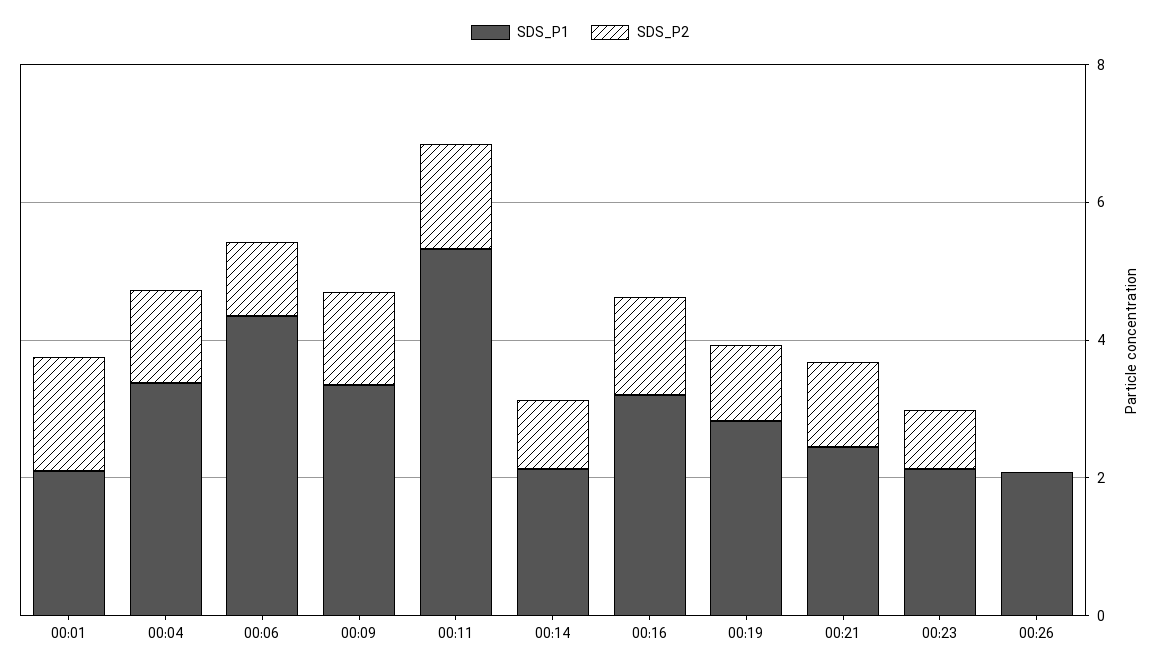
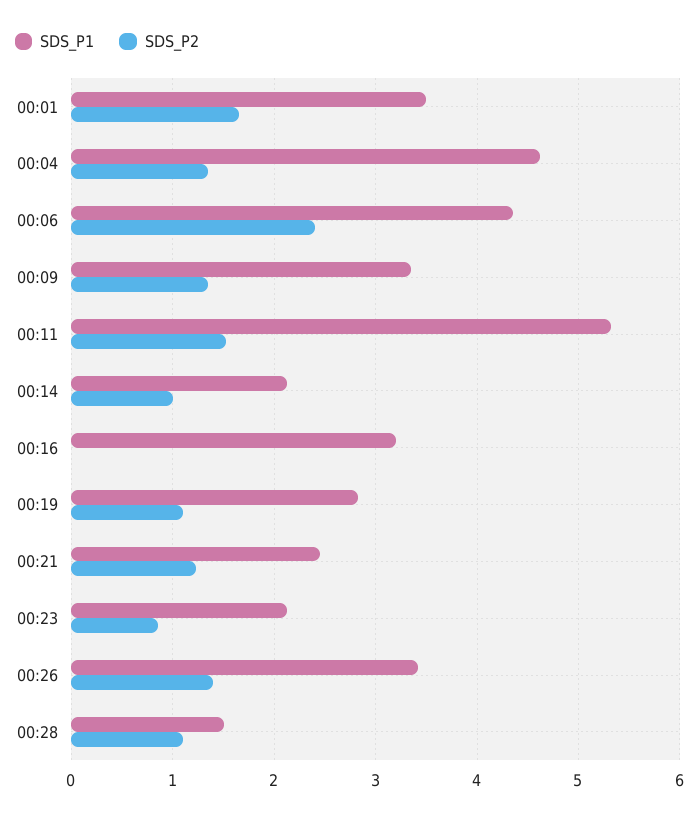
SDS_P1, 00:01: 2 -> 3.5
SDS_P1, 00:04: 3.5 -> 4.6
SDS_P2, 00:06: 1 -> 2.4
SDS_P2, 00:16: 1.5 -> 0
SDS_P1, 00:26: 2 -> 3.4
SDS_P2, 00:26: 0 -> 1.4
SDS_P1, 00:28: none -> 1.5
SDS_P2, 00:28: none -> 1.1

